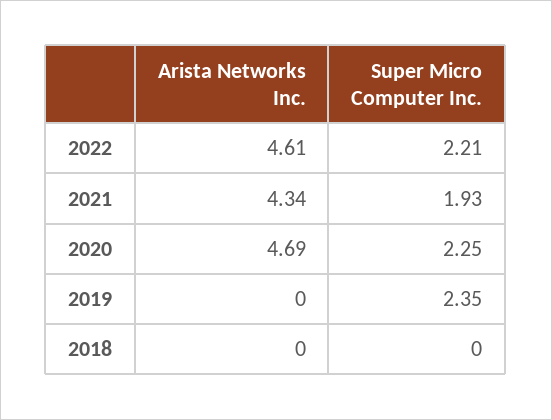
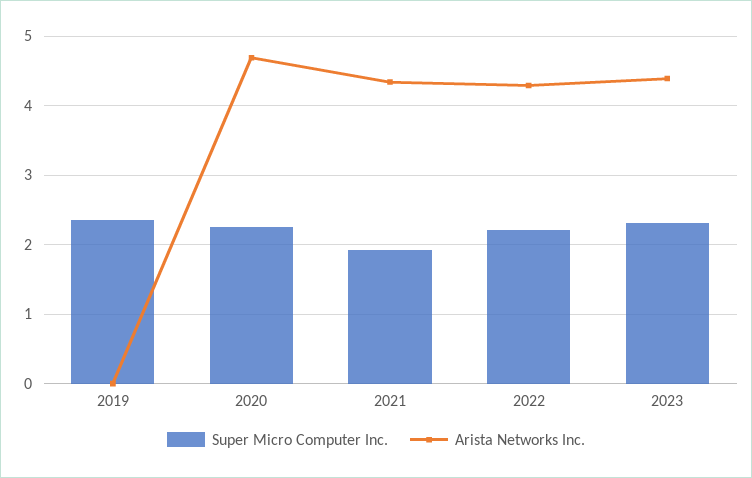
Arista Networks Inc., 2022: 4.61 -> 4.3
Arista Networks Inc., 2018: 0 -> none
Super Micro Computer Inc., 2018: 0 -> none
Super Micro Computer Inc., 2023: none -> 2.3
Arista Networks Inc., 2023: none -> 4.4

